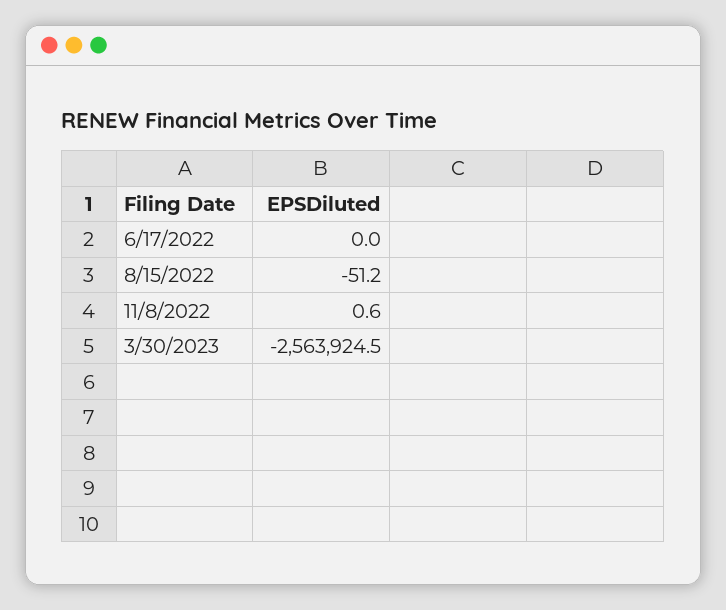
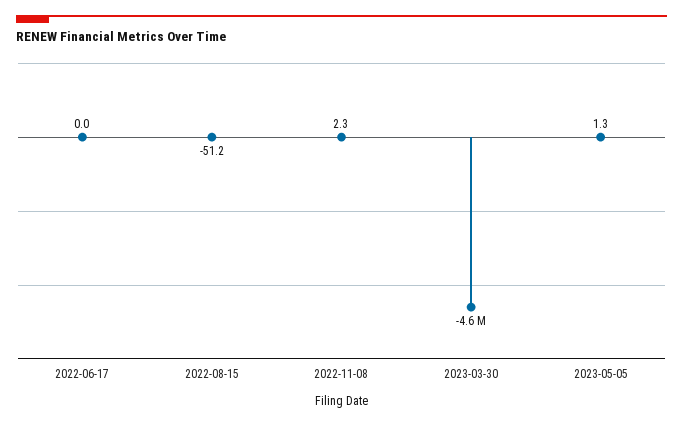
11/8/2022: 0.6 -> 2.3
3/30/2023: -2563924.5 -> -4600000
2023-05-05: none -> 1.3

